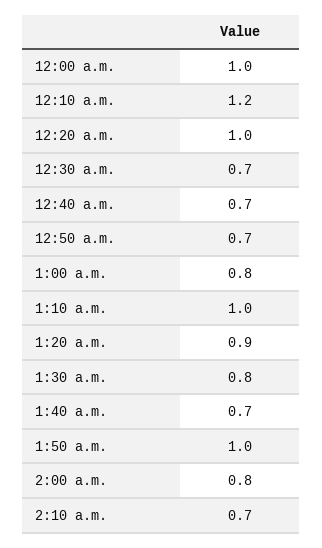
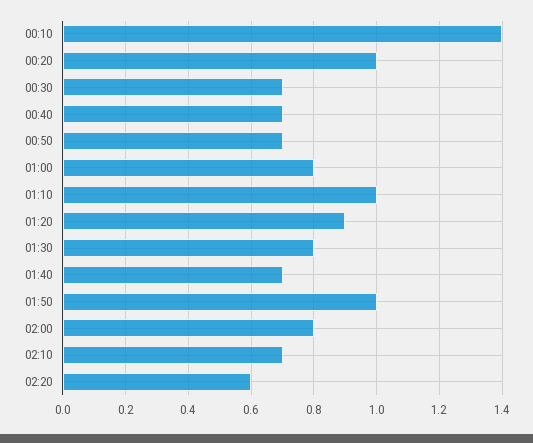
12:00 a.m.: 1 -> none
12:10 a.m.: 1.2 -> 1.4
02:20: none -> 0.6

